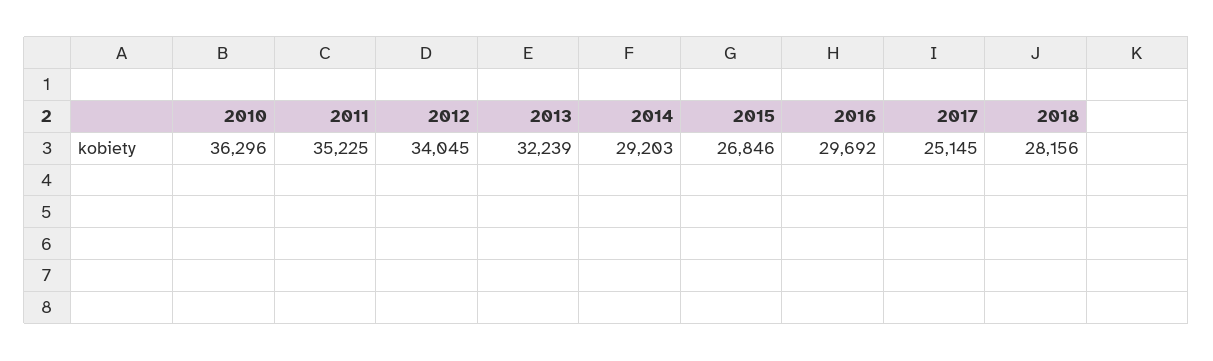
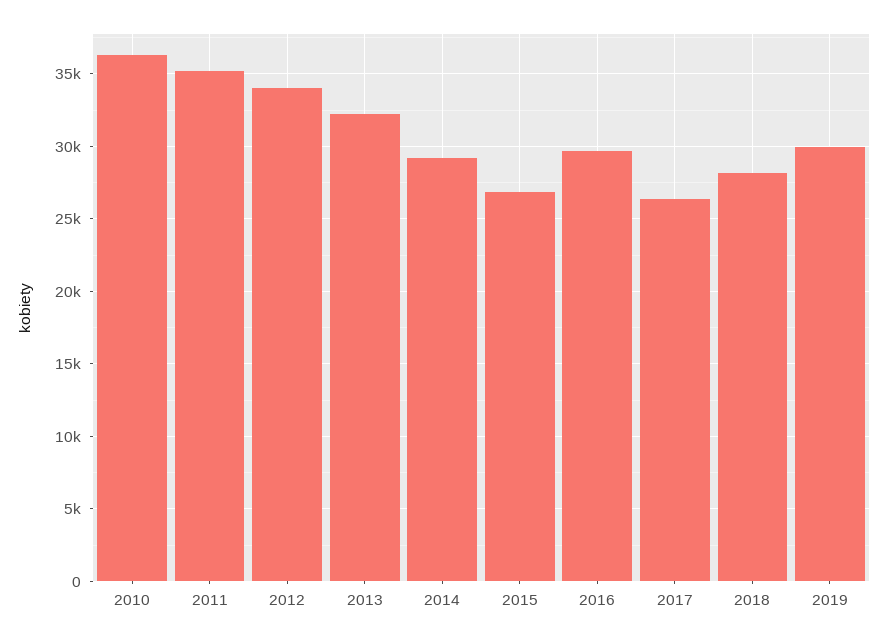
2017: 25145 -> 26500
2019: none -> 30000

